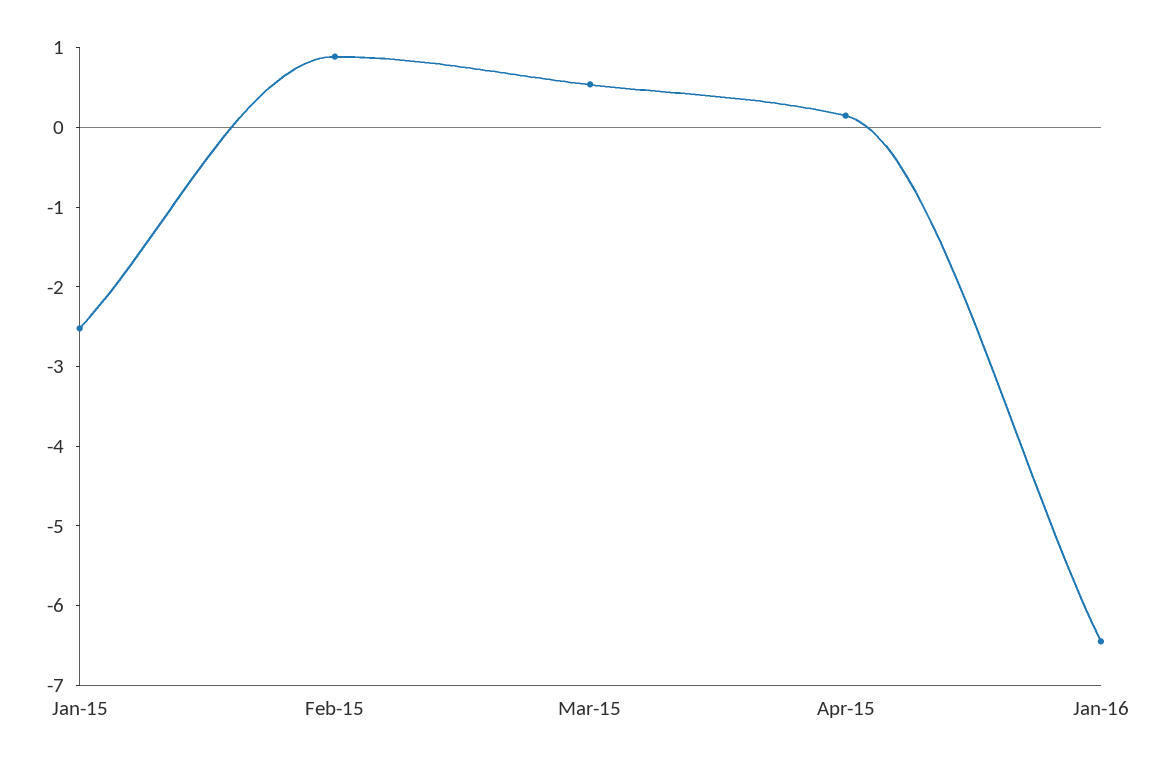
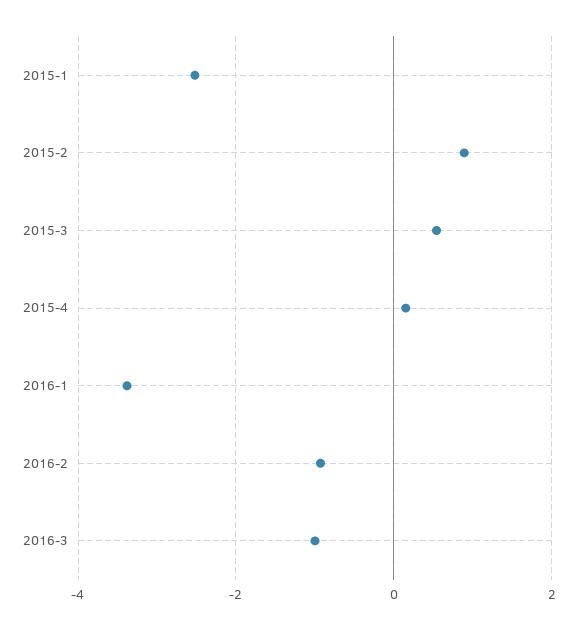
Jan-16: -6.4 -> -3.4
2016-2: none -> -1
2016-3: none -> -1

